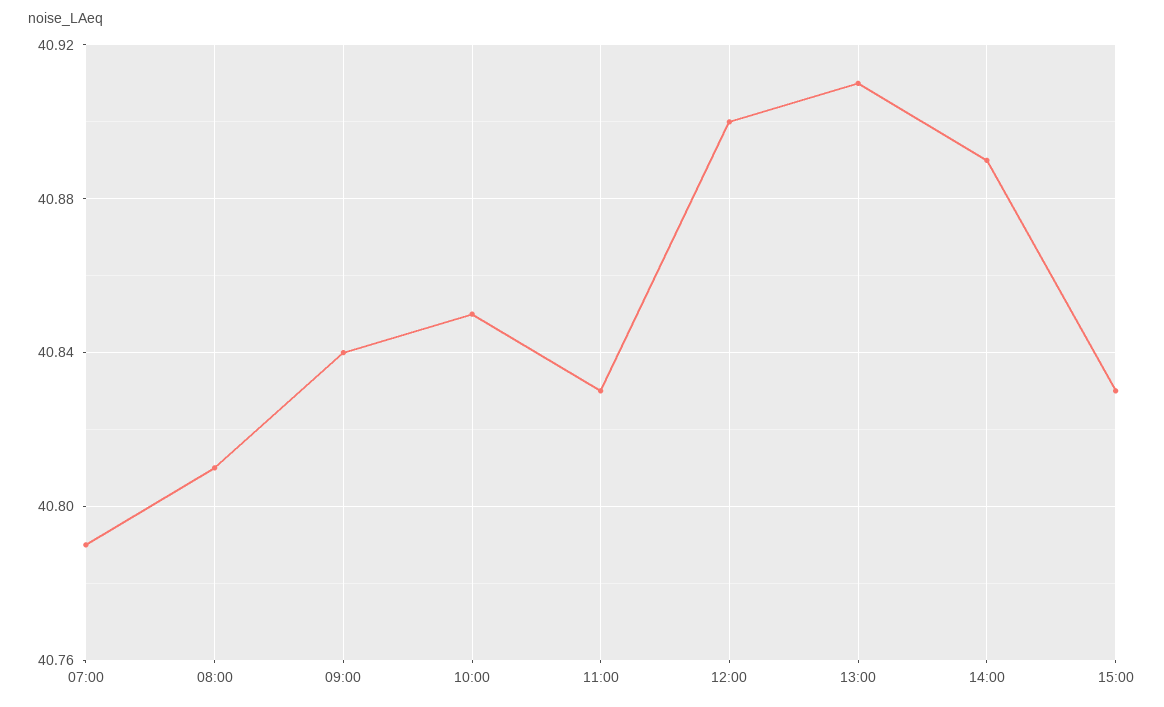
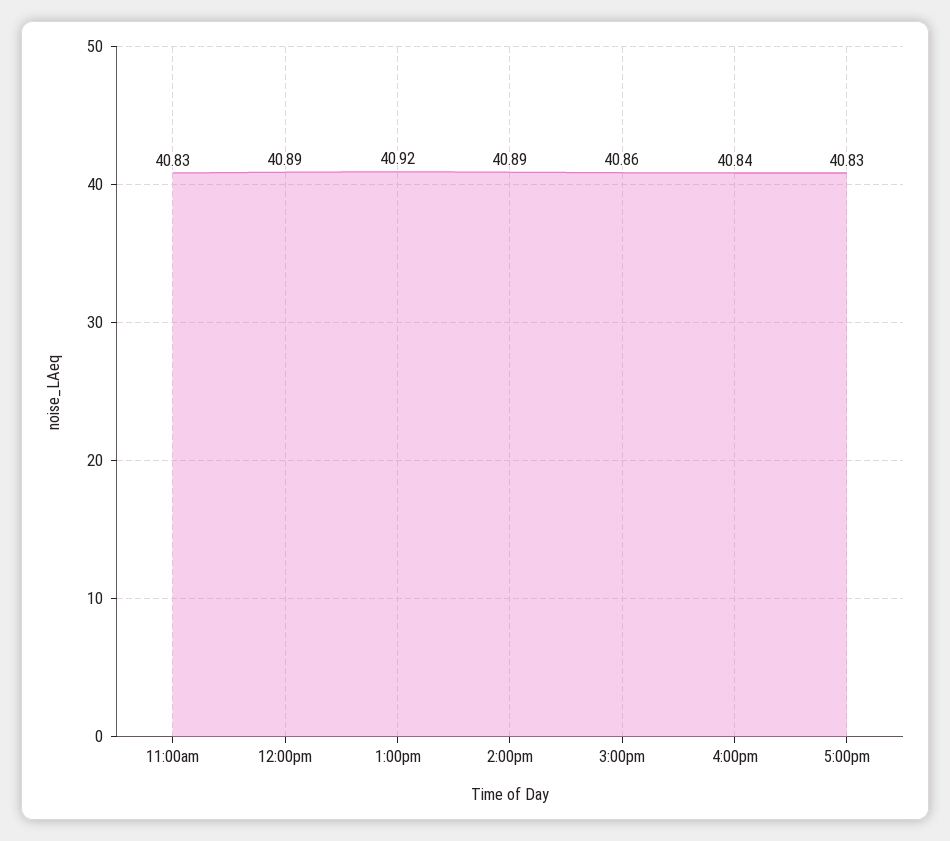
07:00: 40.79 -> none
08:00: 40.81 -> none
09:00: 40.84 -> none
10:00: 40.85 -> none
12:00: 40.9 -> 40.89
13:00: 40.91 -> 40.92
15:00: 40.83 -> 40.86
4:00pm: none -> 40.84
5:00pm: none -> 40.83

